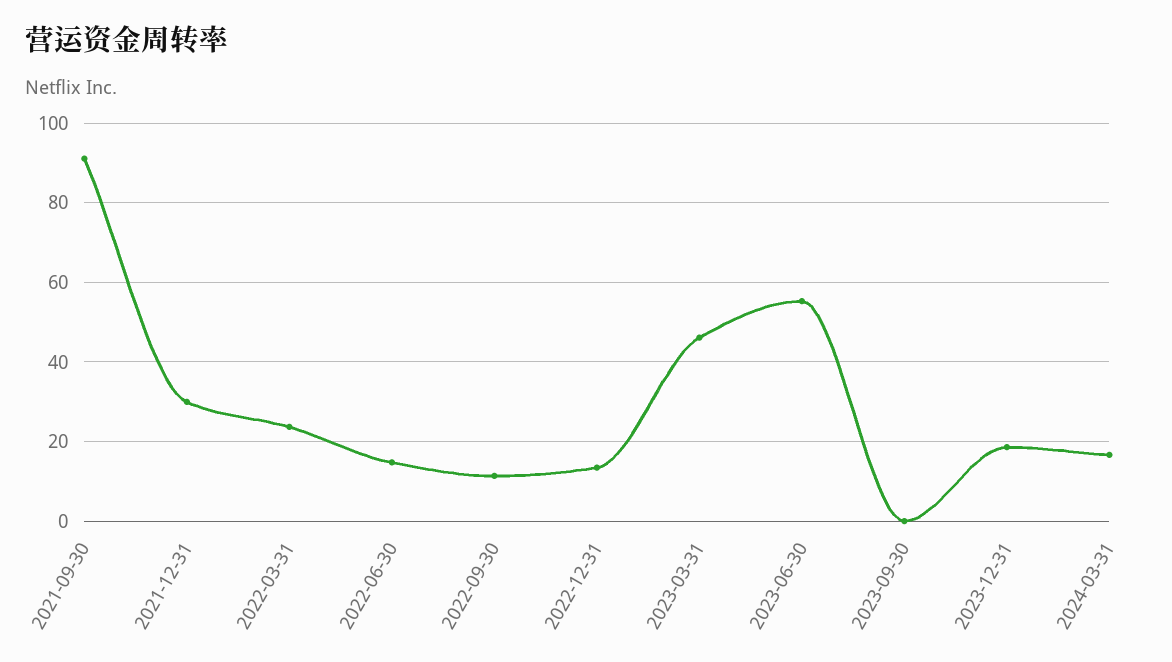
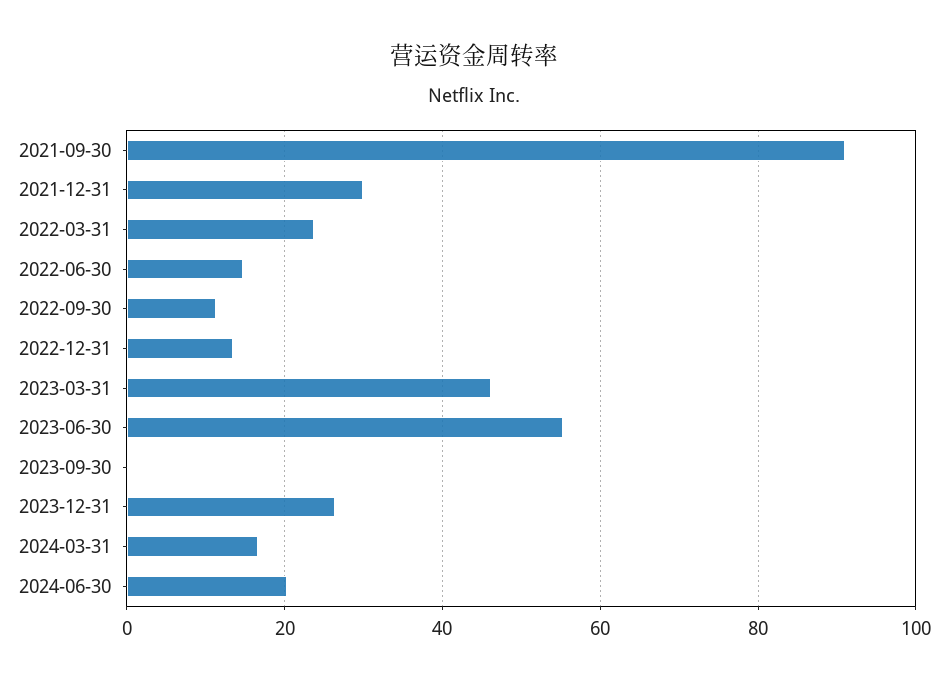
2023-12-31: 18 -> 26
2024-06-30: none -> 20

